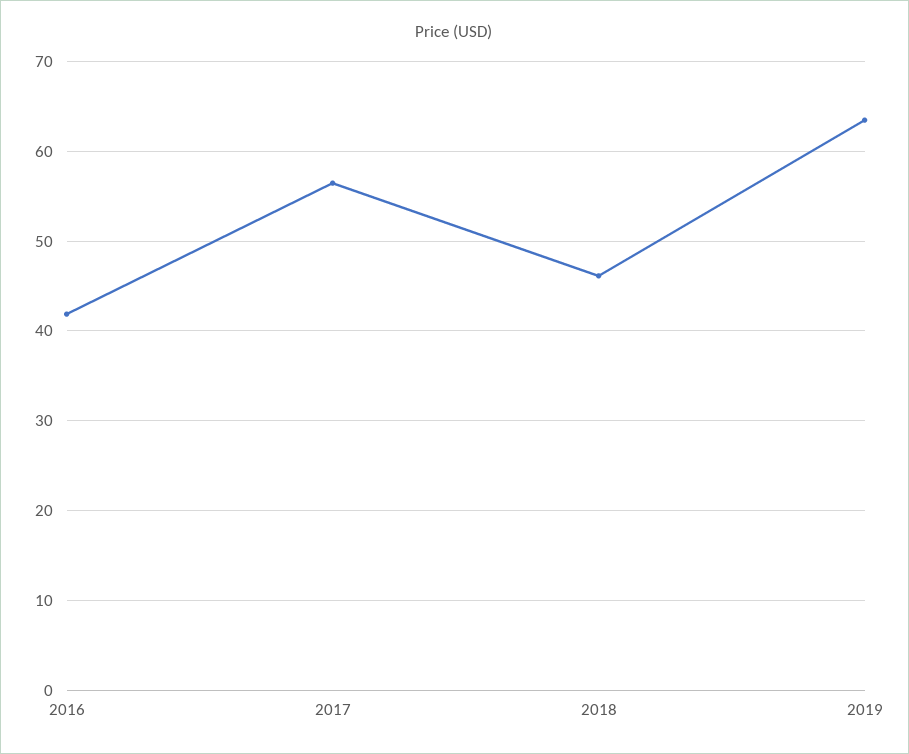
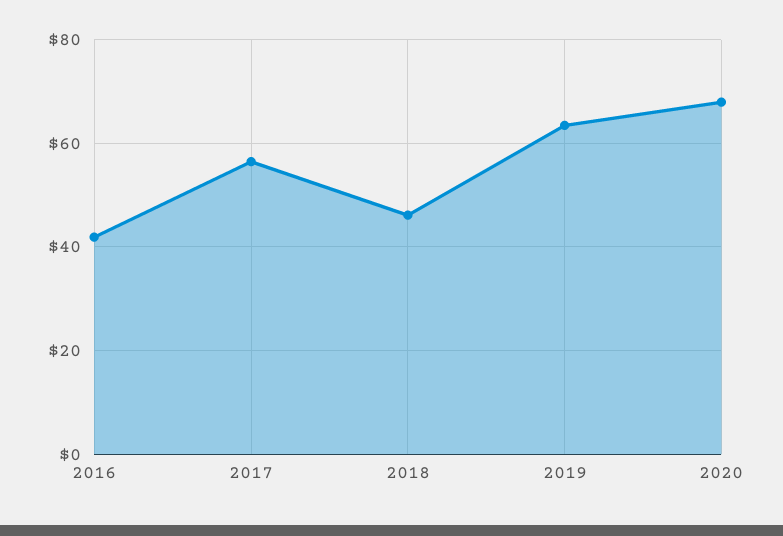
2020: none -> 68

